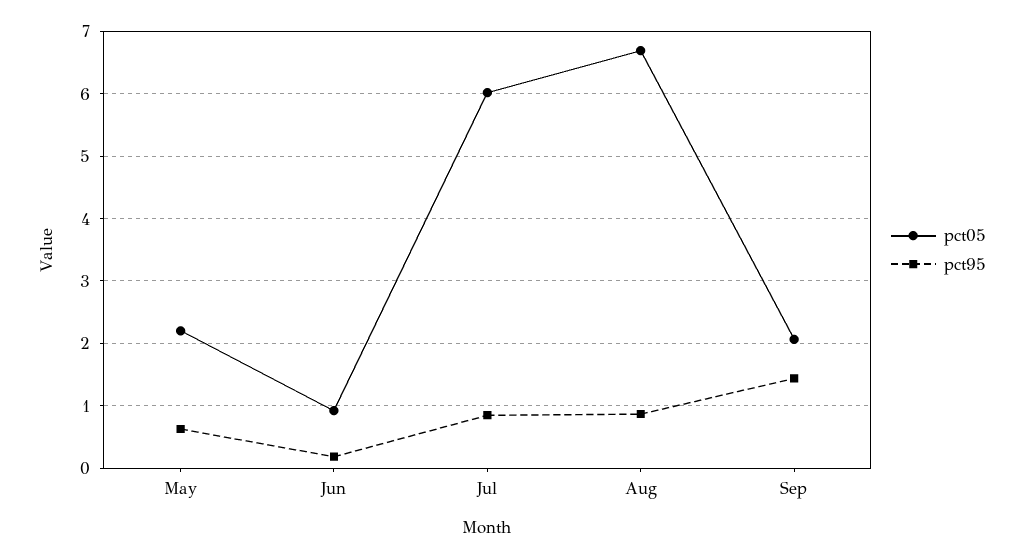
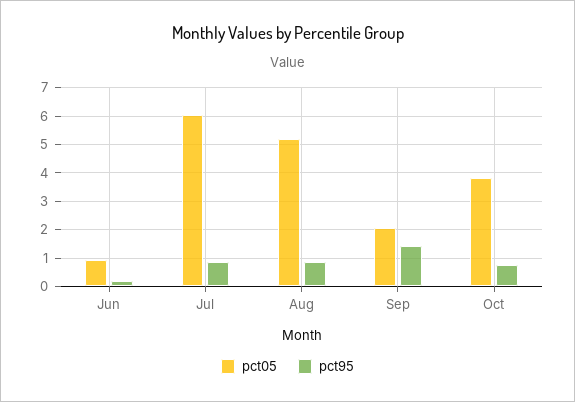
pct05, May: 2.2 -> none
pct95, May: 0.6 -> none
pct05, Aug: 6.7 -> 5.25
pct05, Oct: none -> 3.75
pct95, Oct: none -> 0.75

